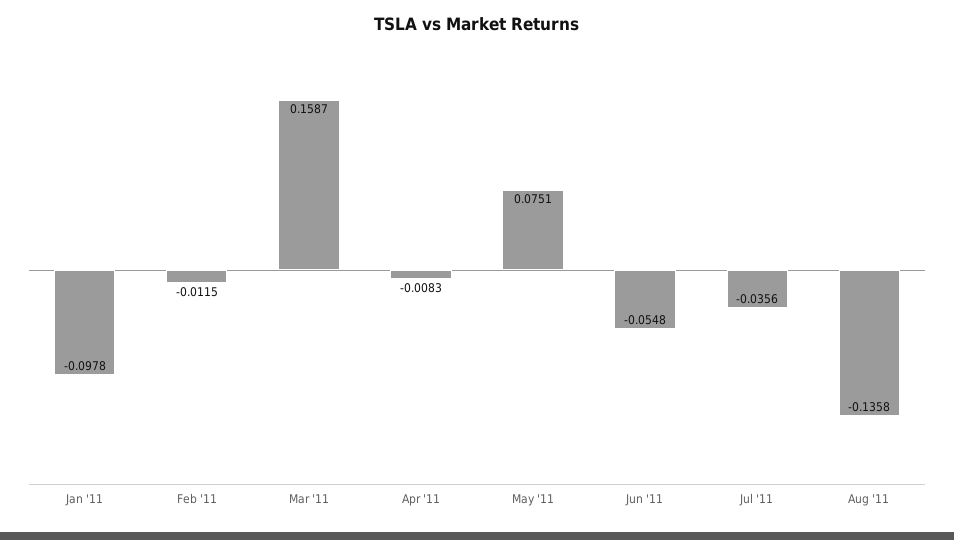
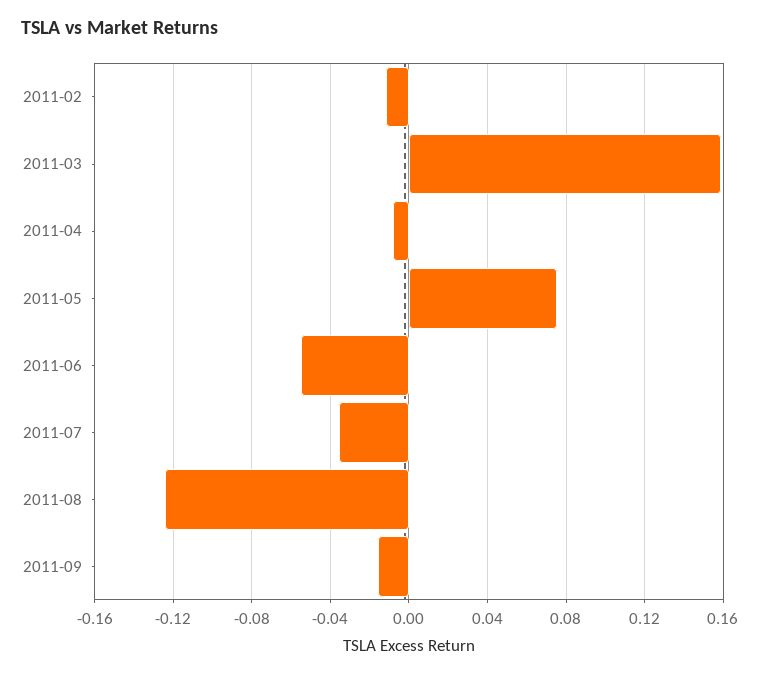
Jan '11: -0.0978 -> none
Aug '11: -0.1358 -> -0.125
2011-09: none -> -0.015

